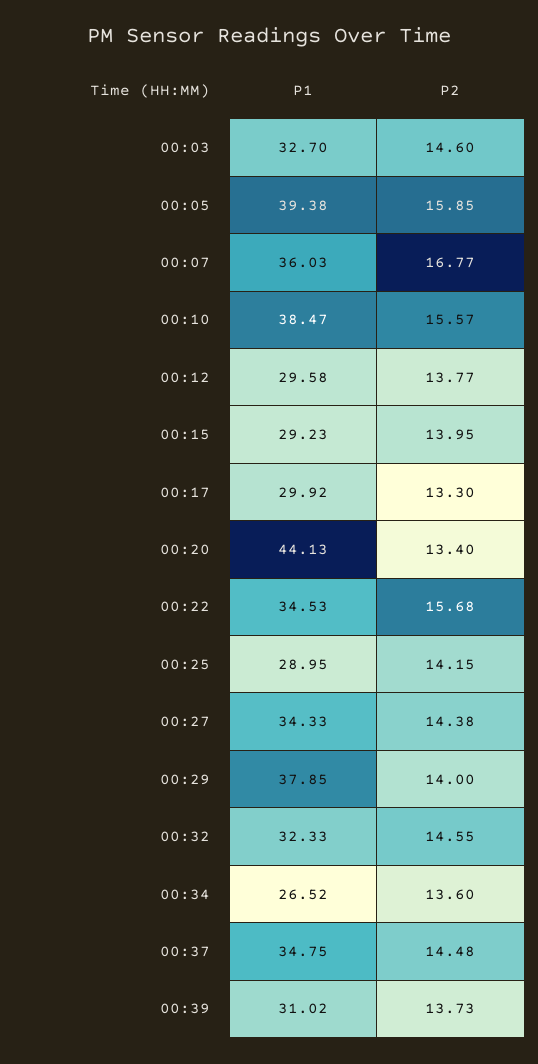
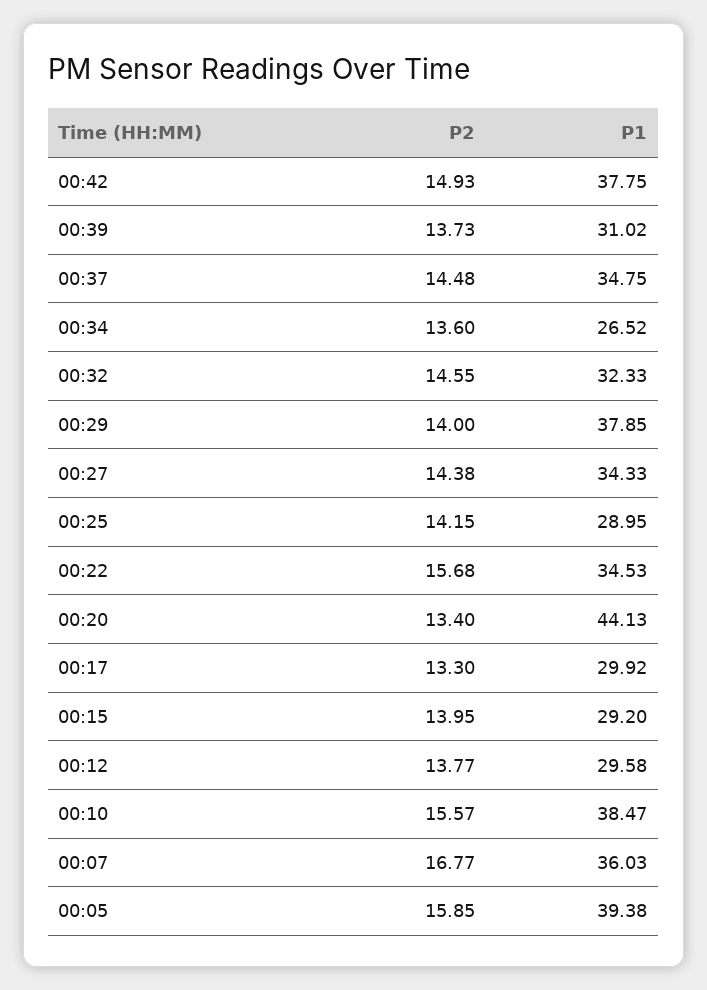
P1, 00:03: 32.7 -> none
P2, 00:03: 14.6 -> none
P1, 00:15: 29.23 -> 29.2
P2, 00:42: none -> 14.93
P1, 00:42: none -> 37.75

